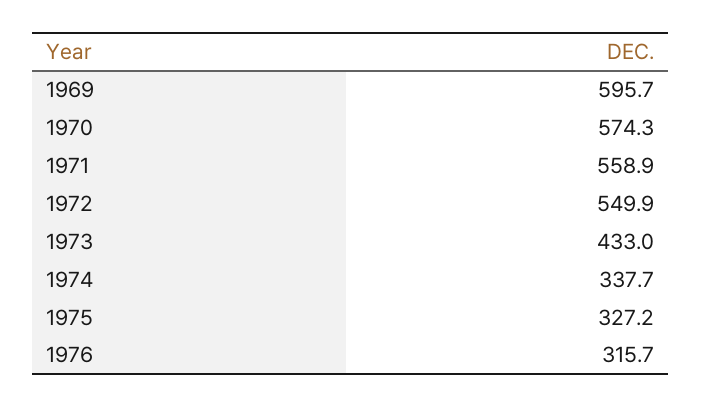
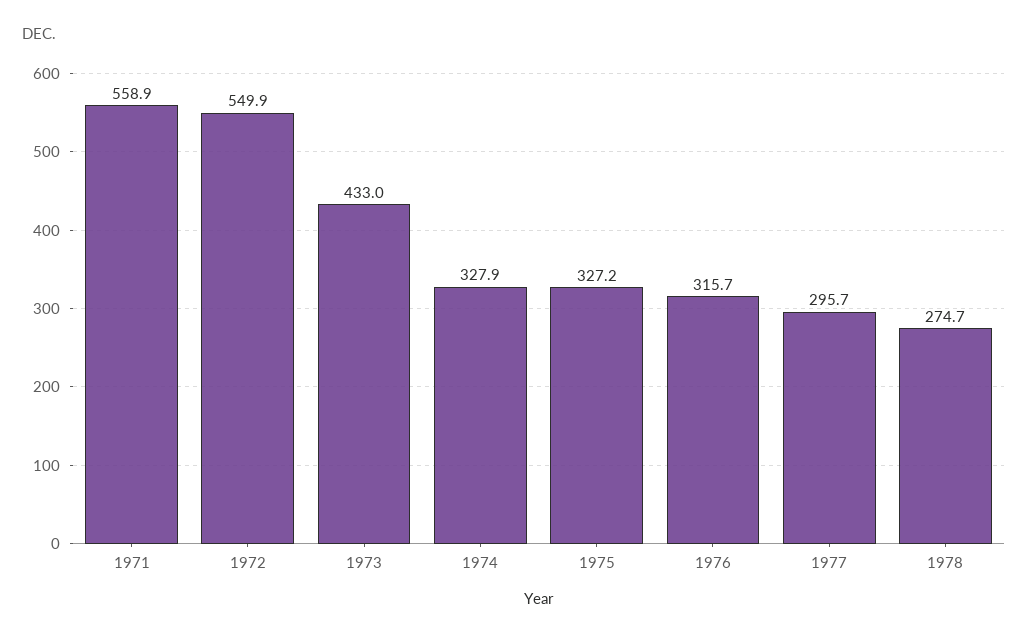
1969: 595.7 -> none
1970: 574.3 -> none
1974: 337.7 -> 327.9
1977: none -> 295.7
1978: none -> 274.7

